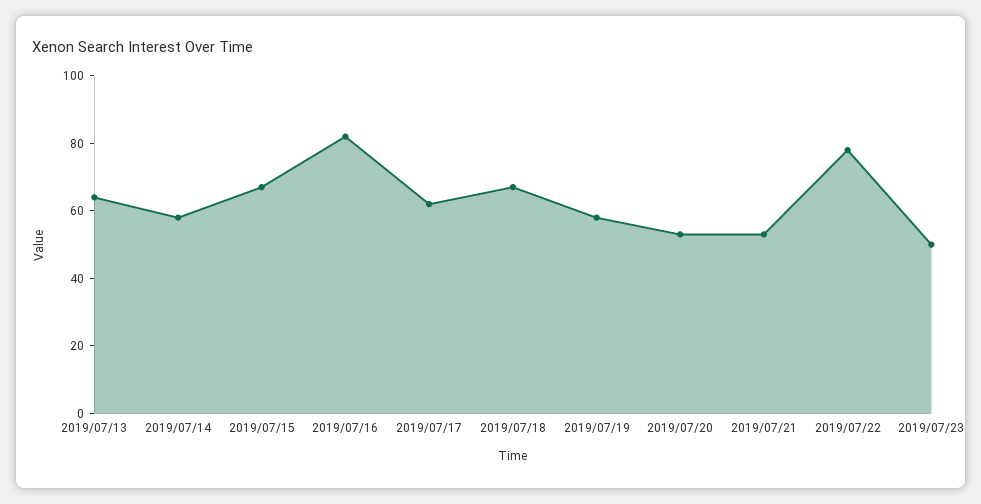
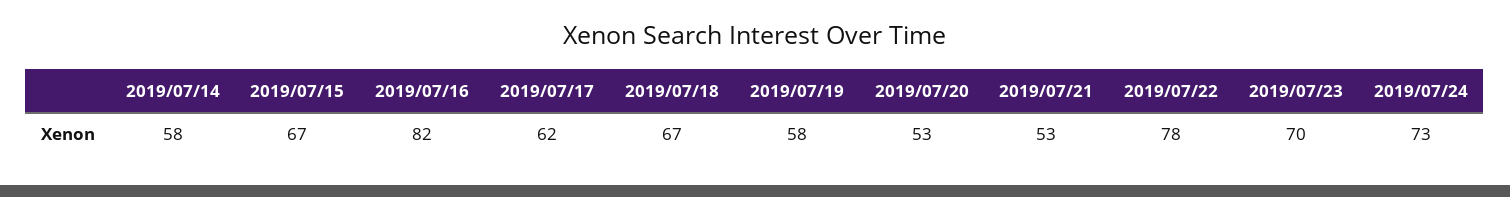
2019/07/13: 65 -> none
2019/07/23: 50 -> 70
2019/07/24: none -> 73

